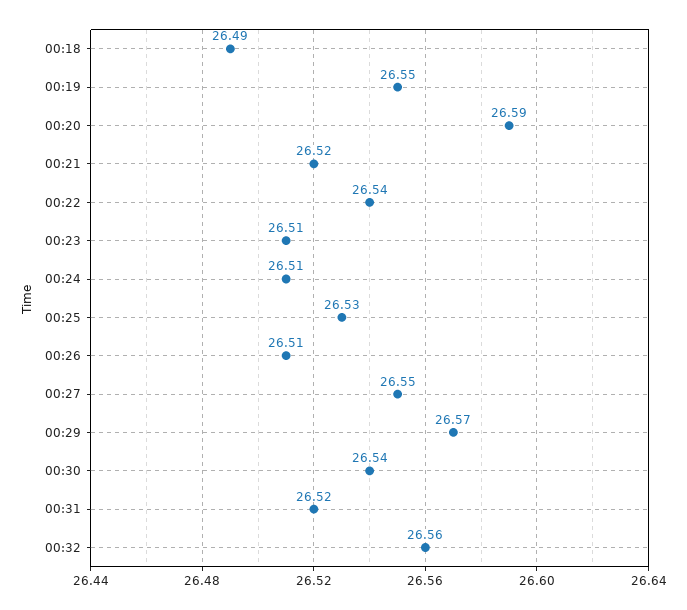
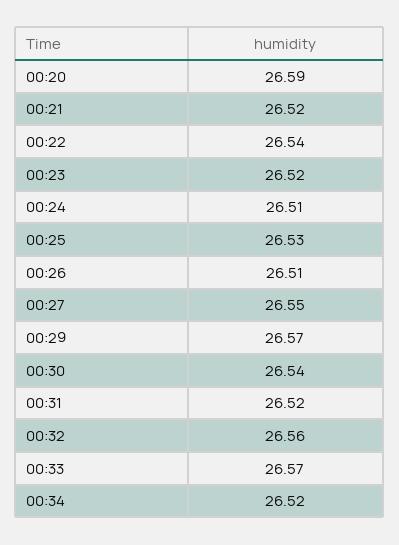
00:18: 26.49 -> none
00:19: 26.55 -> none
00:23: 26.51 -> 26.52
00:33: none -> 26.57
00:34: none -> 26.52

